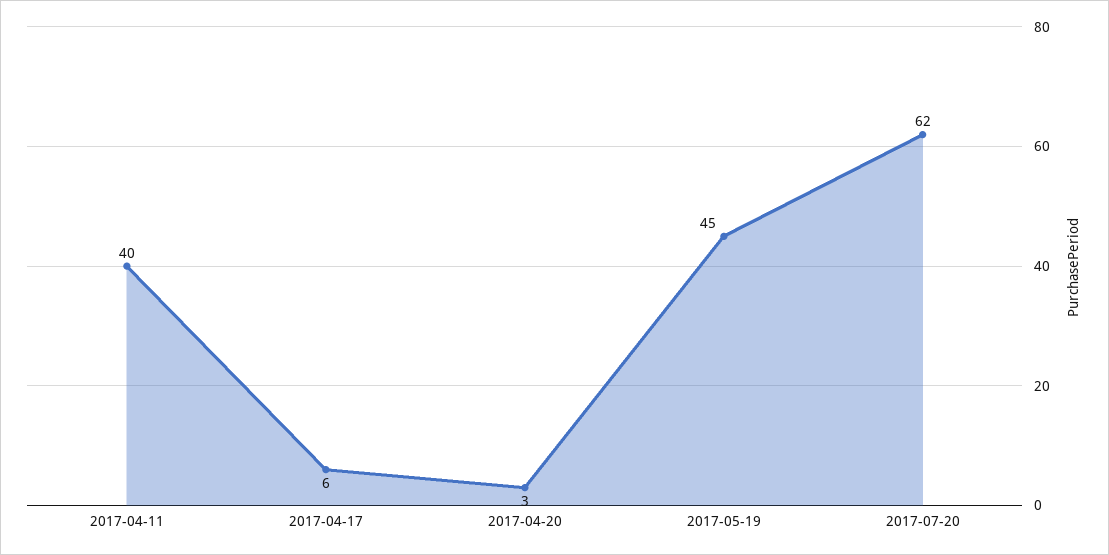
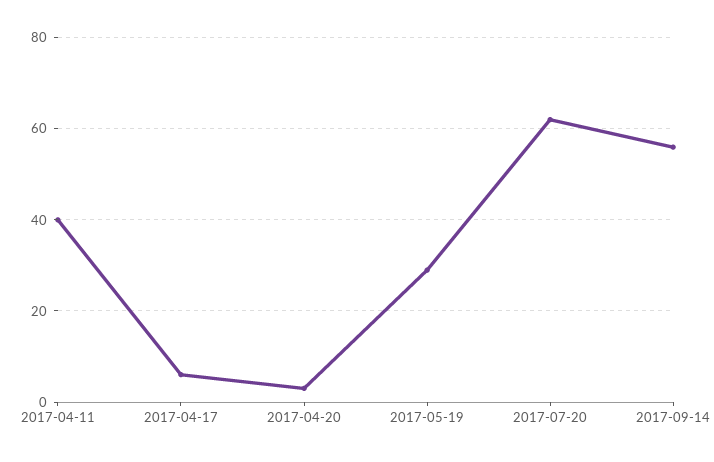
2017-05-19: 45 -> 30
2017-09-14: none -> 55

